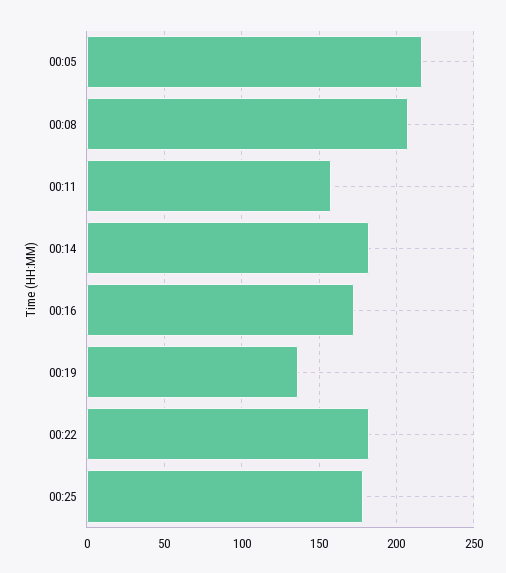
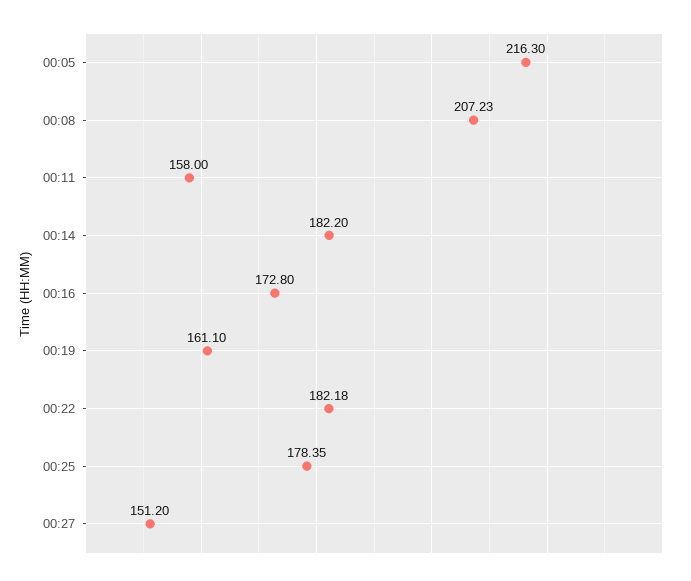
00:19: 135 -> 161.1
00:27: none -> 151.2

